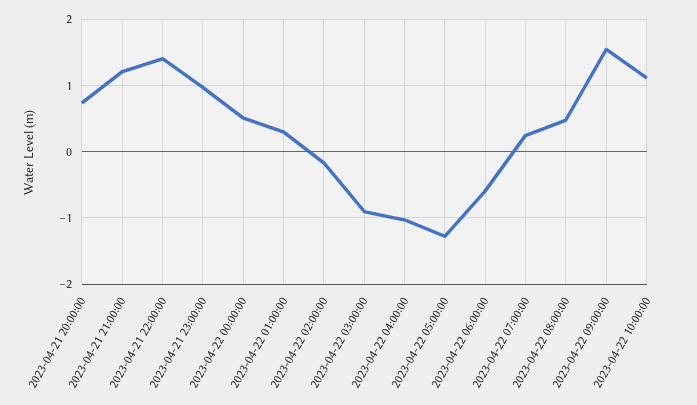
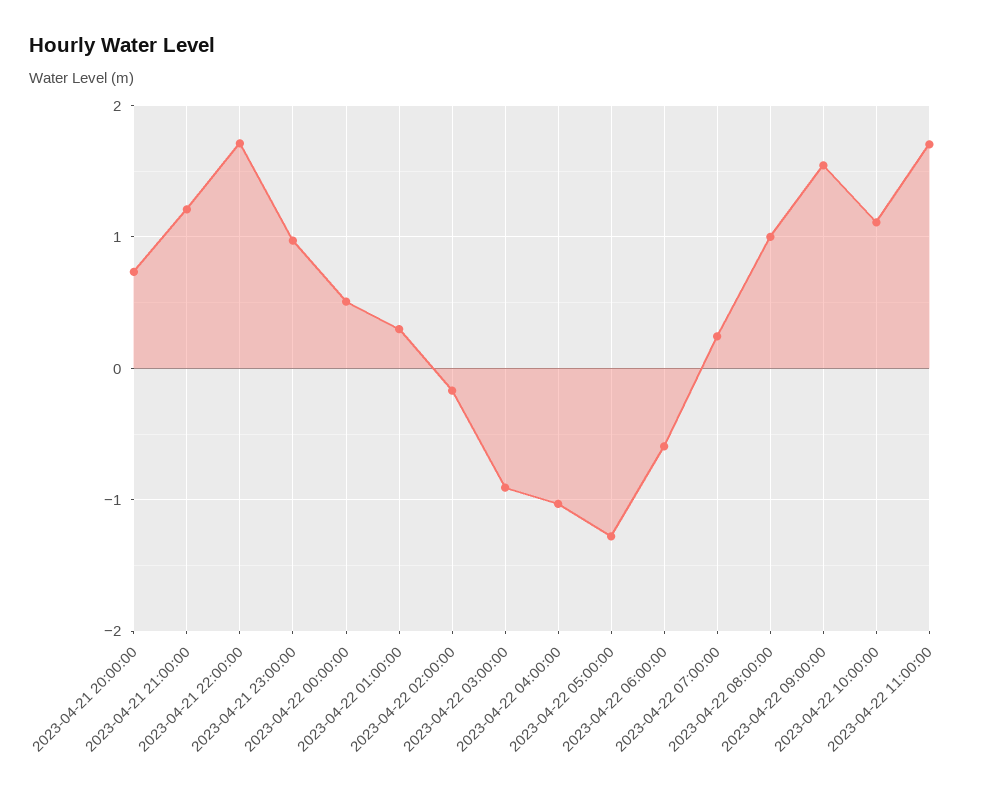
2023-04-21 22:00:00: 1.4 -> 1.7
2023-04-22 08:00:00: 0.5 -> 1
2023-04-22 11:00:00: none -> 1.7

